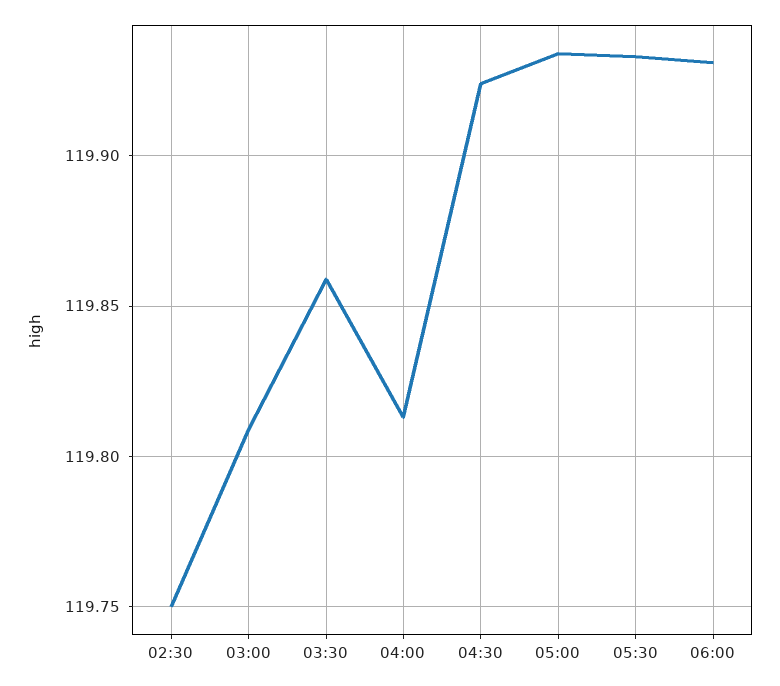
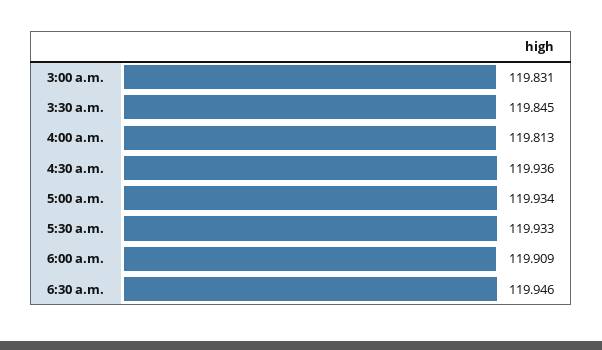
02:30: 119.75 -> none
03:00: 119.81 -> 119.831
03:30: 119.86 -> 119.845
04:30: 119.925 -> 119.936
06:00: 119.93 -> 119.909
6:30 a.m.: none -> 119.946

